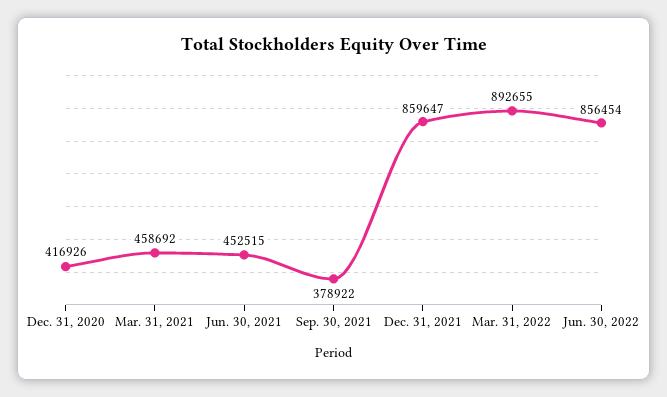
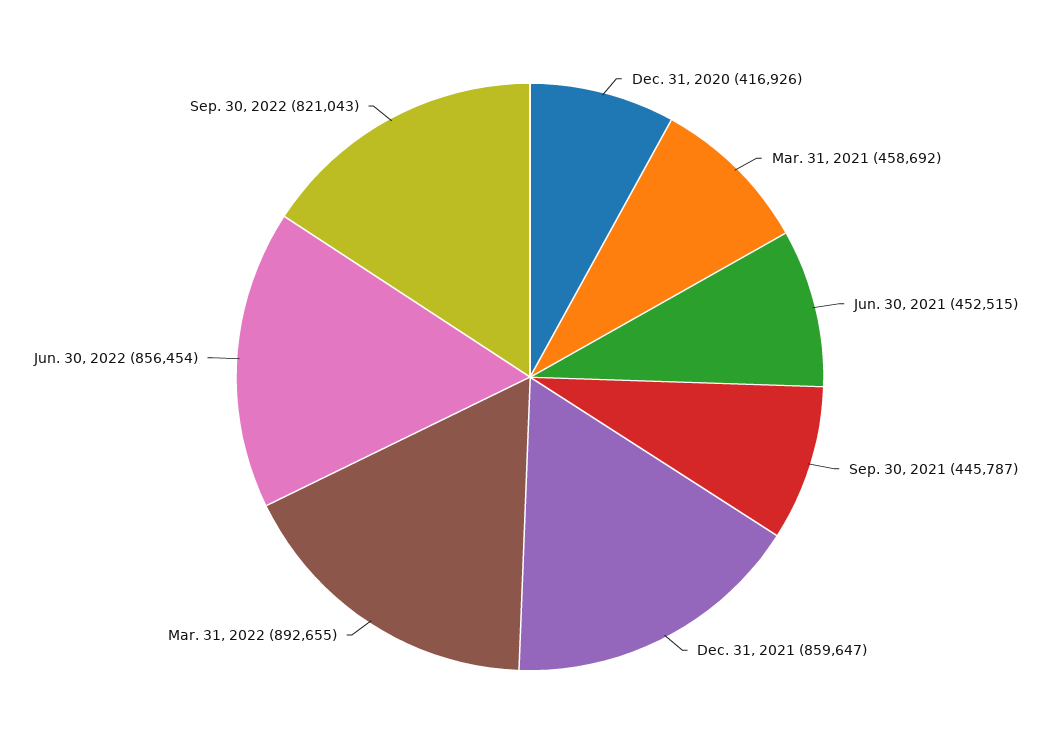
Sep. 30, 2021: 378922 -> 445787
Sep. 30, 2022: none -> 821043

